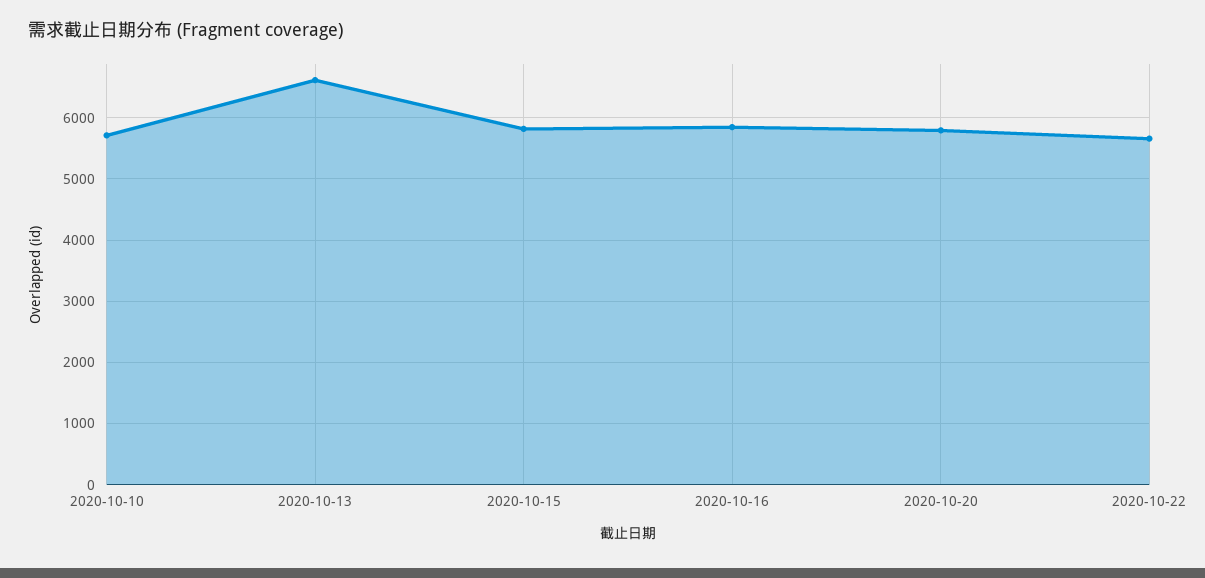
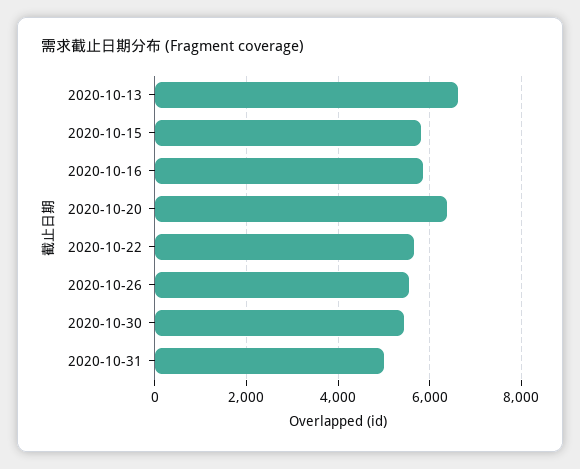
2020-10-10: 5700 -> none
2020-10-20: 5800 -> 6400
2020-10-26: none -> 5600
2020-10-30: none -> 5400
2020-10-31: none -> 5000

